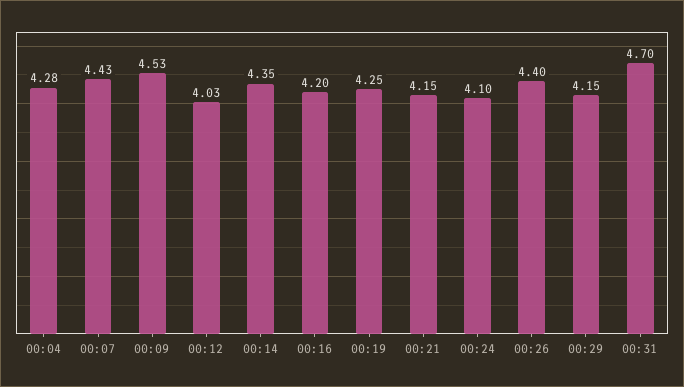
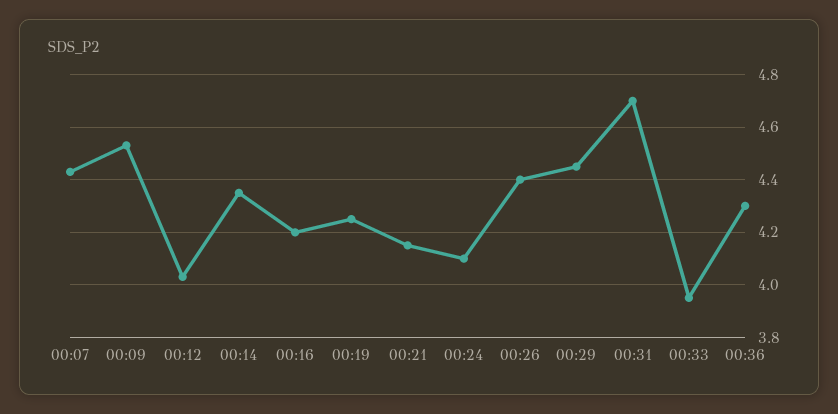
00:04: 4.28 -> none
00:29: 4.15 -> 4.45
00:33: none -> 3.95
00:36: none -> 4.3

